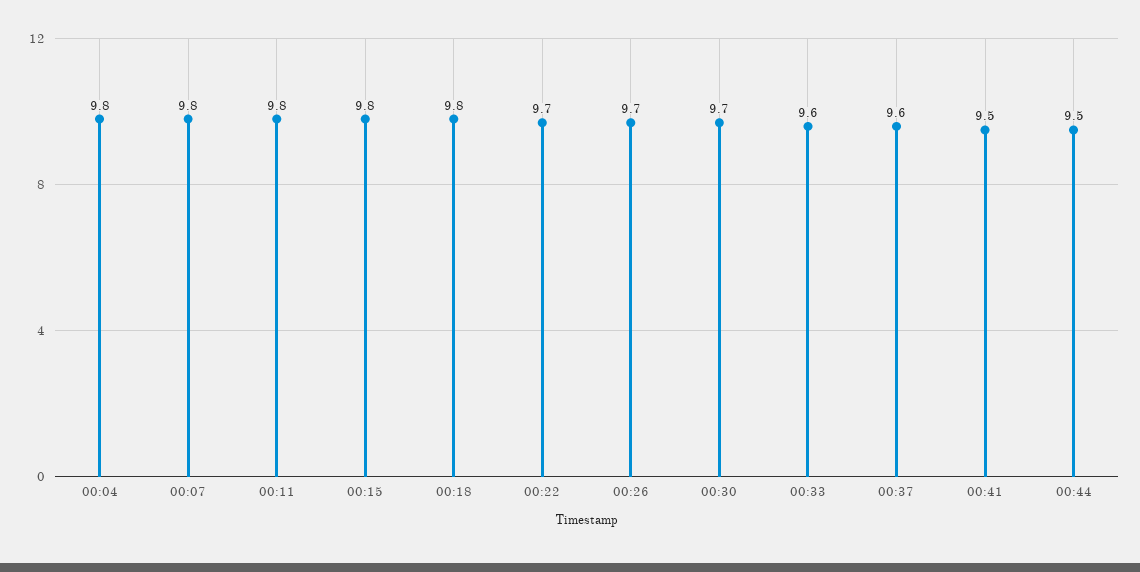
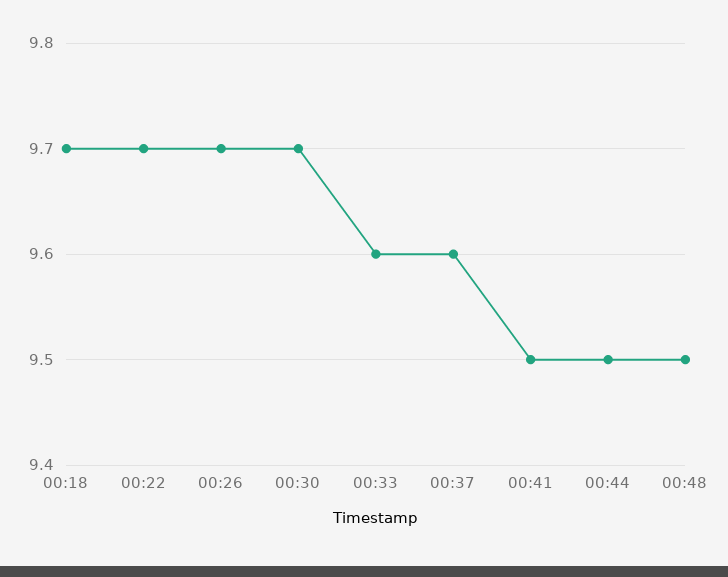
00:04: 9.8 -> none
00:07: 9.8 -> none
00:11: 9.8 -> none
00:15: 9.8 -> none
00:18: 9.8 -> 9.7
00:48: none -> 9.5

